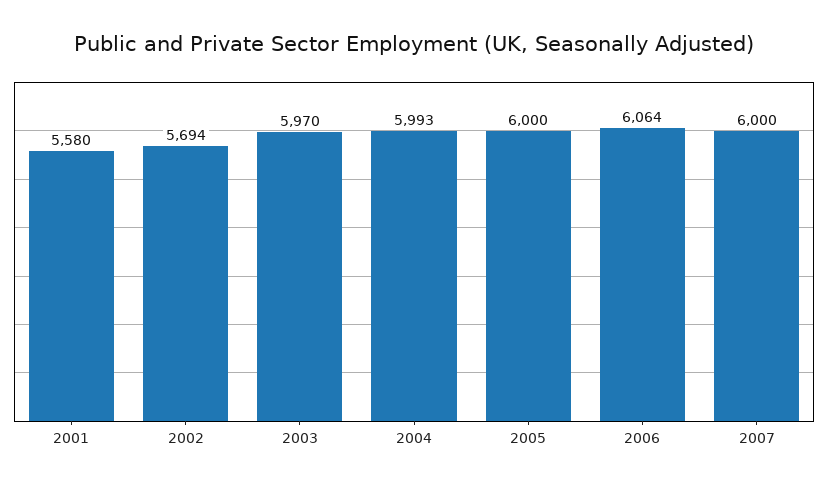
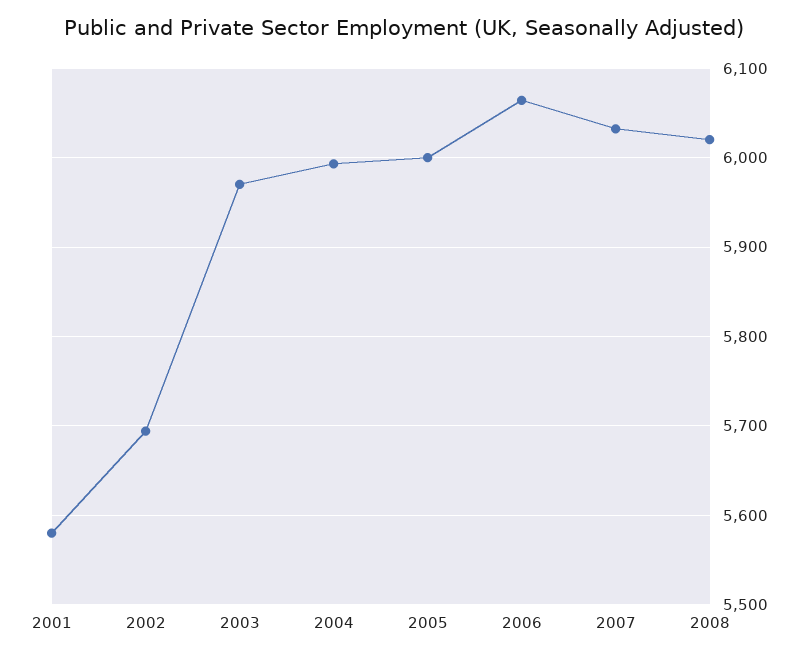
2007: 6000 -> 6030
2008: none -> 6020

